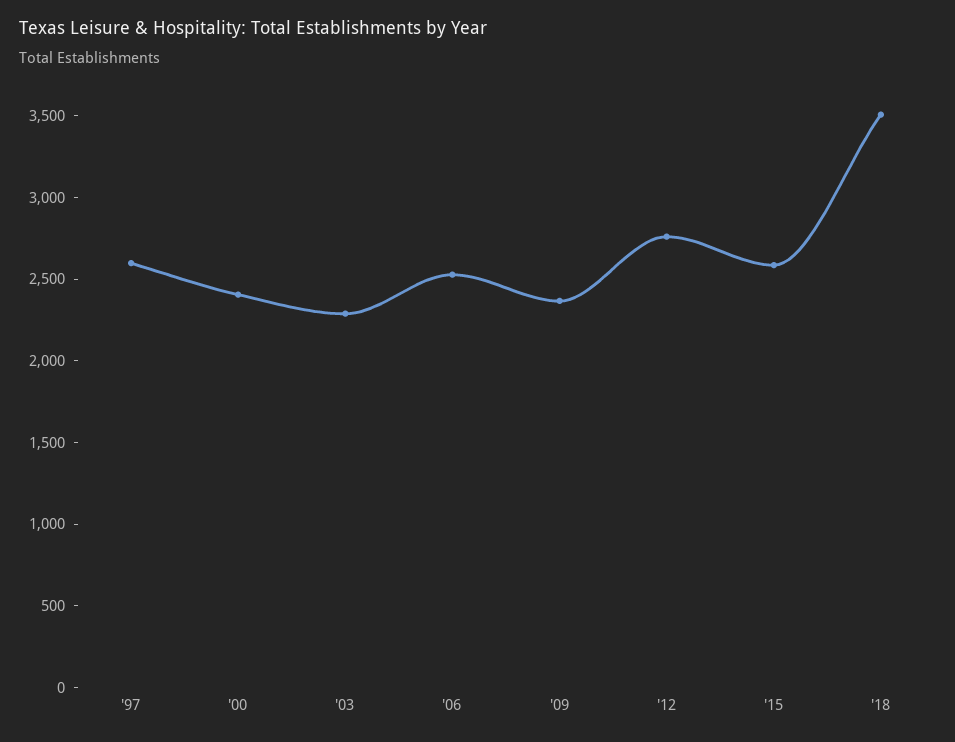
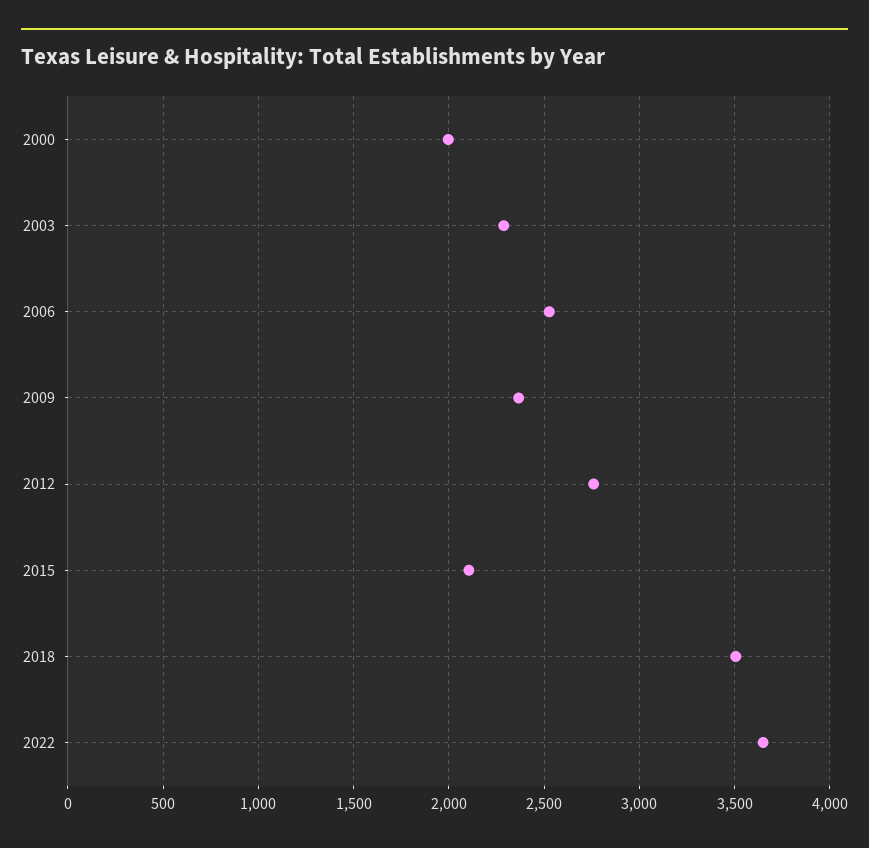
'97: 2600 -> none
'00: 2400 -> 2000
'15: 2600 -> 2100
2022: none -> 3650

